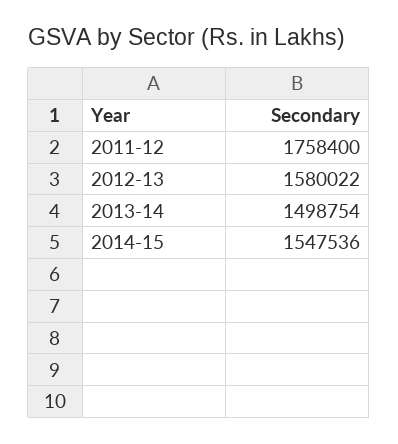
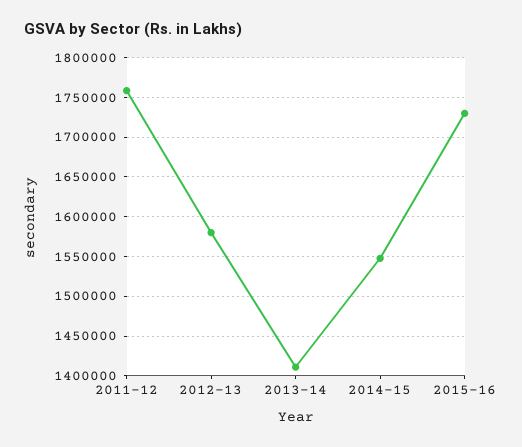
2013-14: 1498754 -> 1410000
2015-16: none -> 1730000

